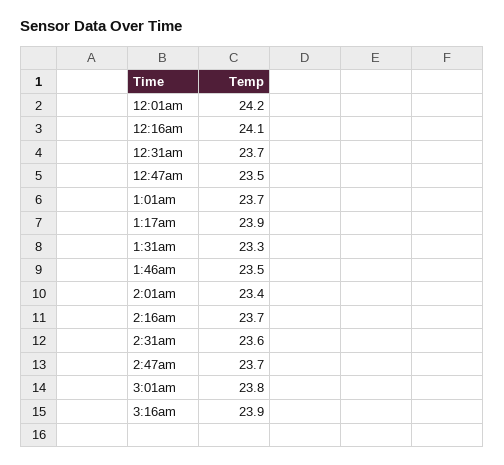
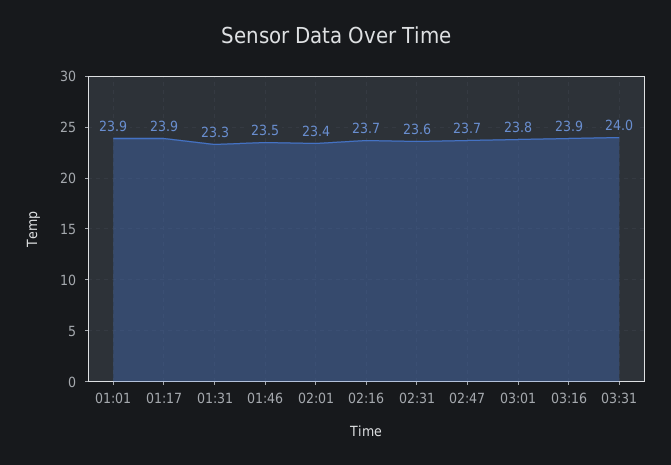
12:01am: 24.2 -> none
12:16am: 24.1 -> none
12:31am: 23.7 -> none
12:47am: 23.5 -> none
1:01am: 23.7 -> 23.9
03:31: none -> 24

